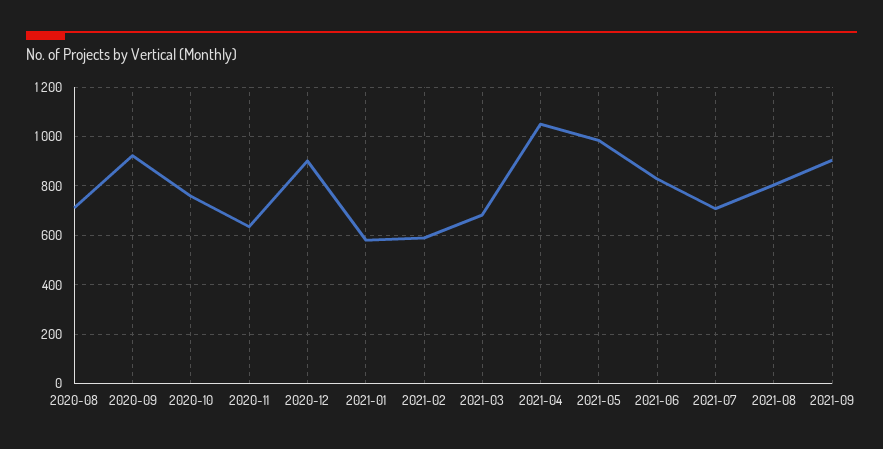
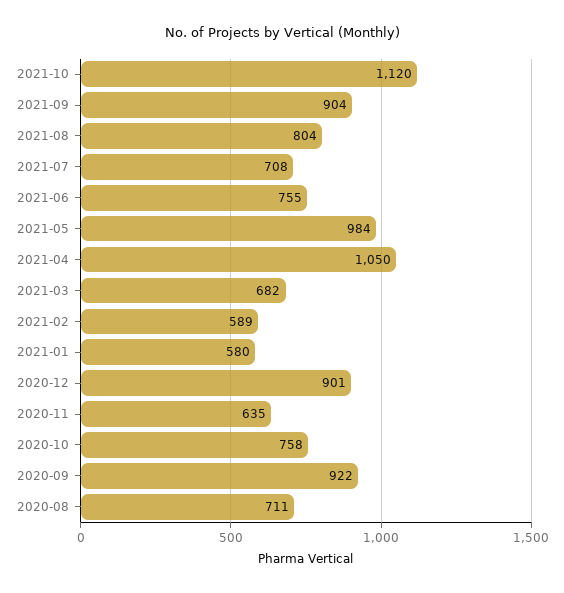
2021-06: 825 -> 755
2021-10: none -> 1120

